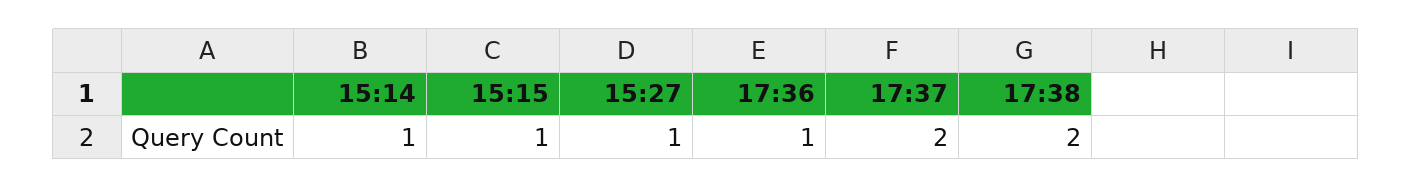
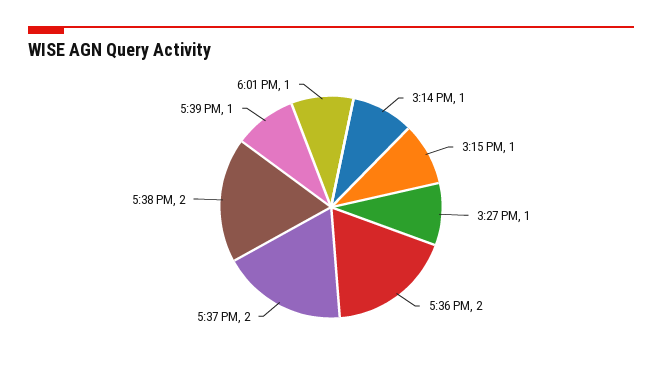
17:36: 1 -> 2
5:39 PM: none -> 1
6:01 PM: none -> 1

